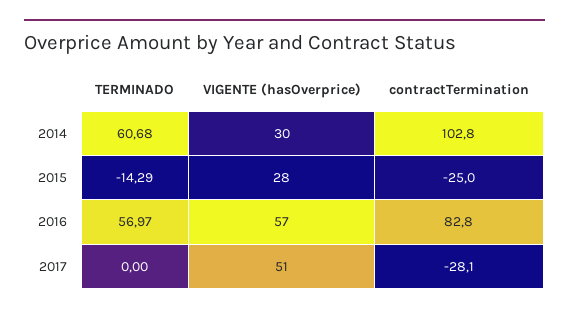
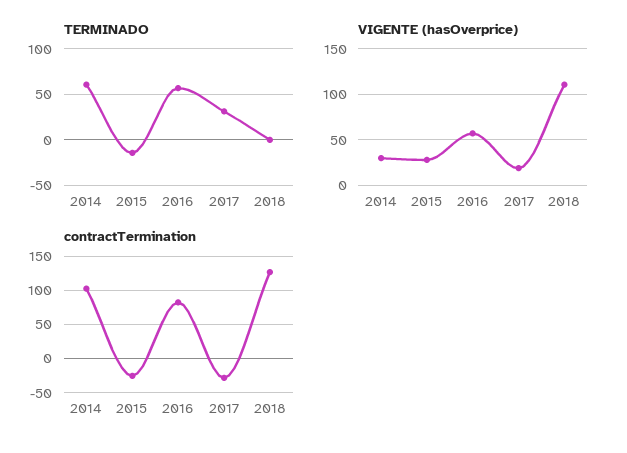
TERMINADO, 2017: 0 -> 30
VIGENTE (hasOverprice), 2017: 51 -> 20
TERMINADO, 2018: none -> 0
VIGENTE (hasOverprice), 2018: none -> 110
contractTermination, 2018: none -> 130

